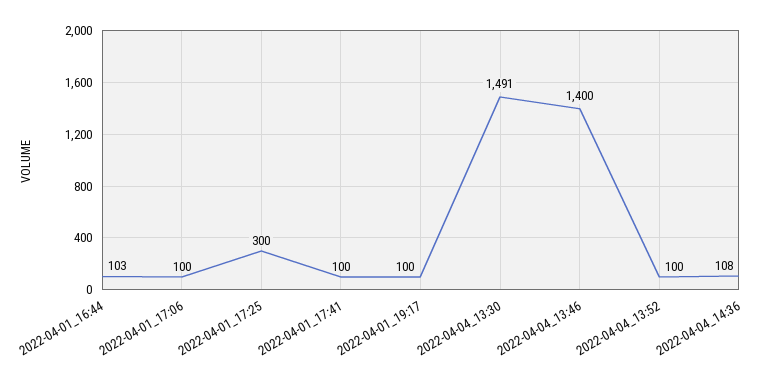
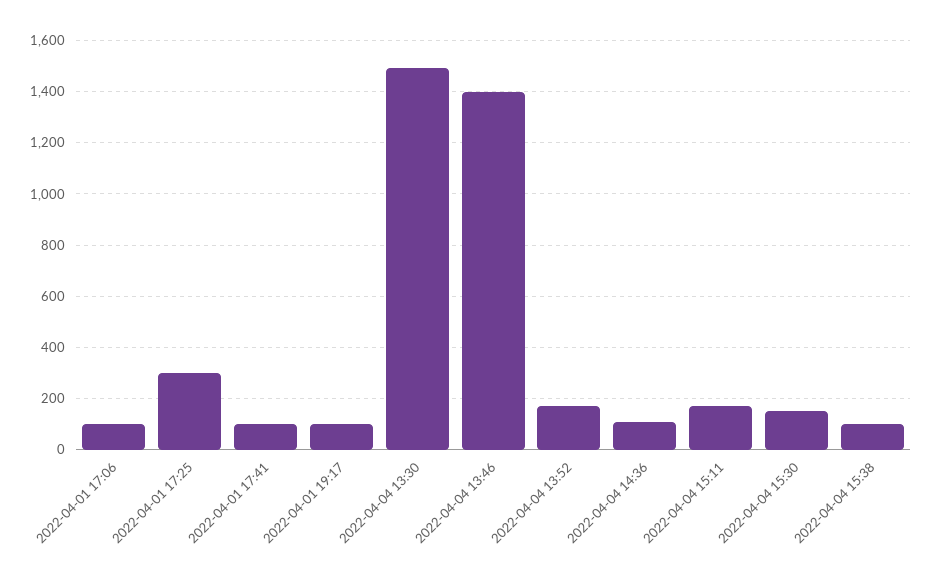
2022-04-01_16:44: 103 -> none
2022-04-04_13:52: 100 -> 175
2022-04-04 15:11: none -> 175
2022-04-04 15:30: none -> 150
2022-04-04 15:38: none -> 100

